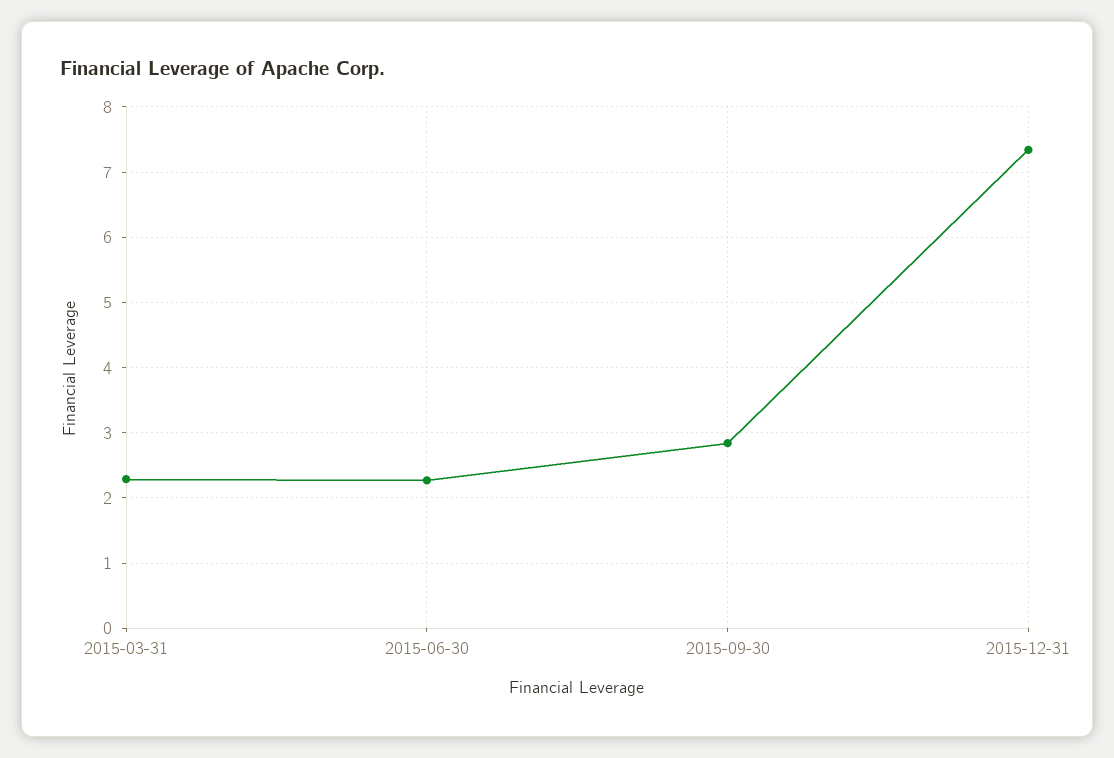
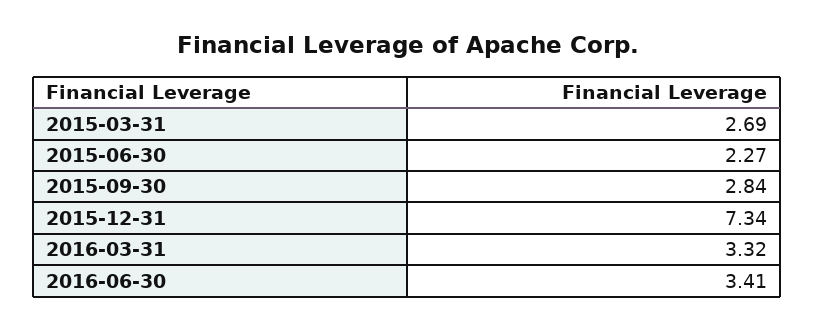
2015-03-31: 2.3 -> 2.69
2016-03-31: none -> 3.32
2016-06-30: none -> 3.41

